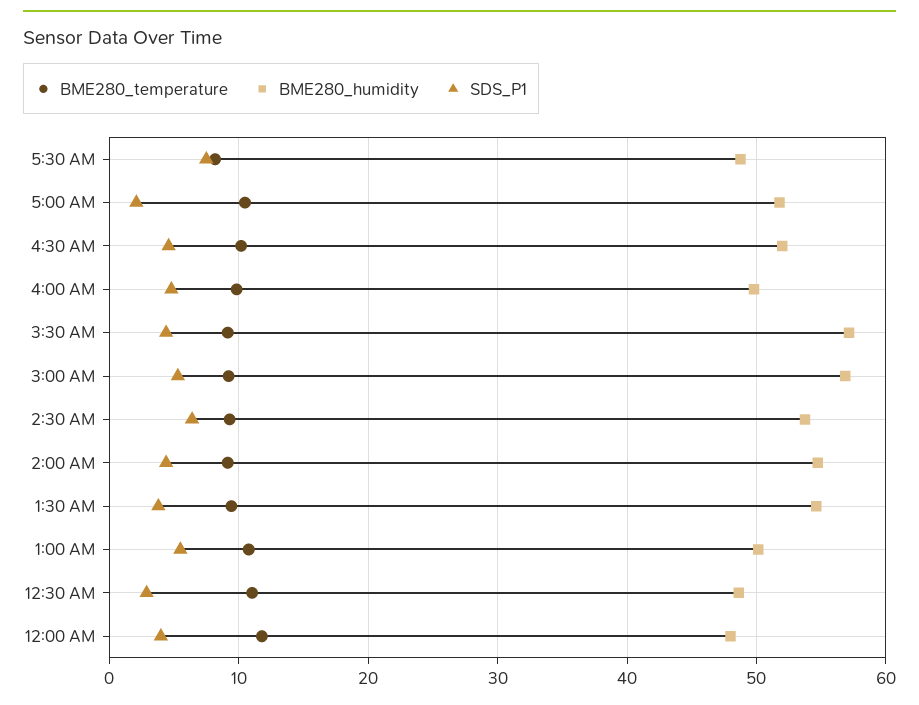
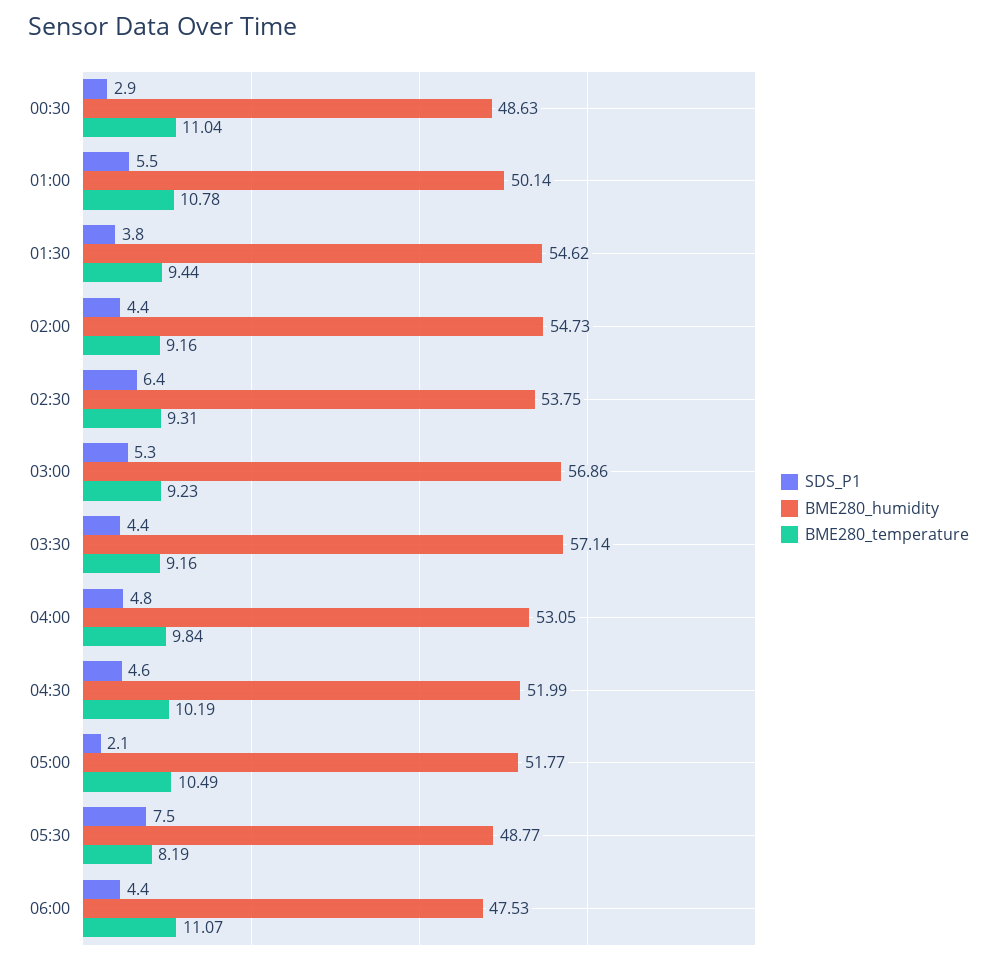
BME280_humidity, 4:00 AM: 50 -> 53.05
BME280_temperature, 12:00 AM: 12 -> none
BME280_humidity, 12:00 AM: 48 -> none
SDS_P1, 12:00 AM: 4 -> none
SDS_P1, 06:00: none -> 4.4
BME280_humidity, 06:00: none -> 47.53
BME280_temperature, 06:00: none -> 11.07

